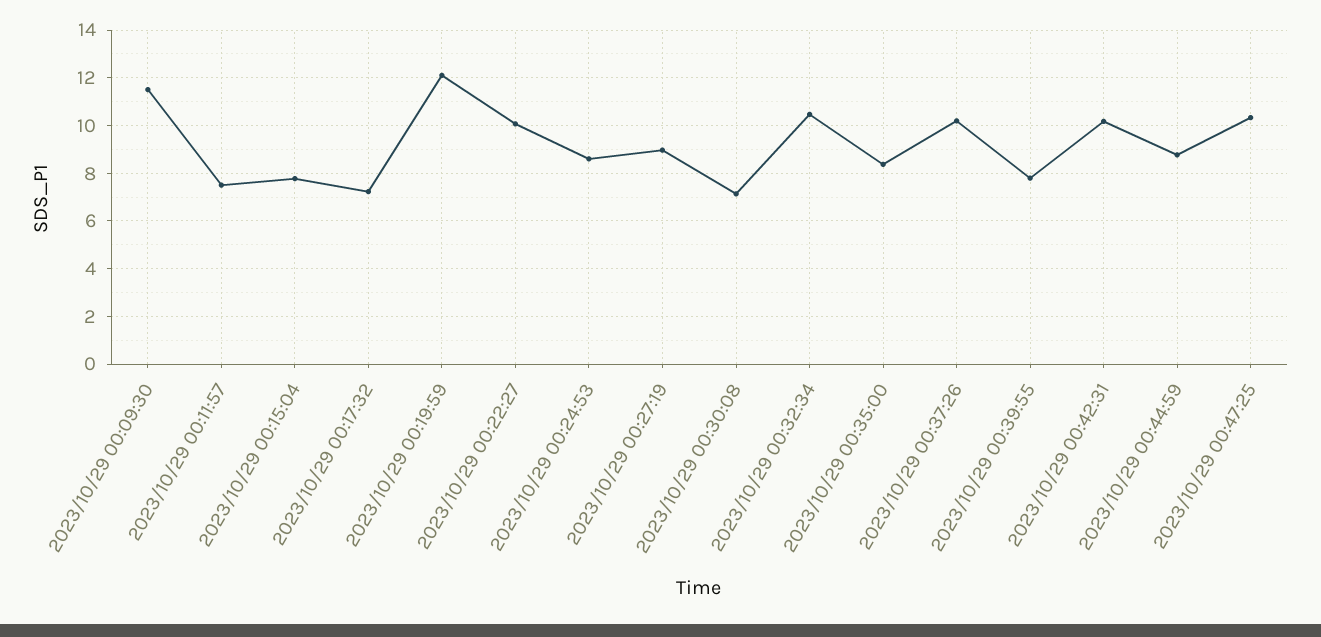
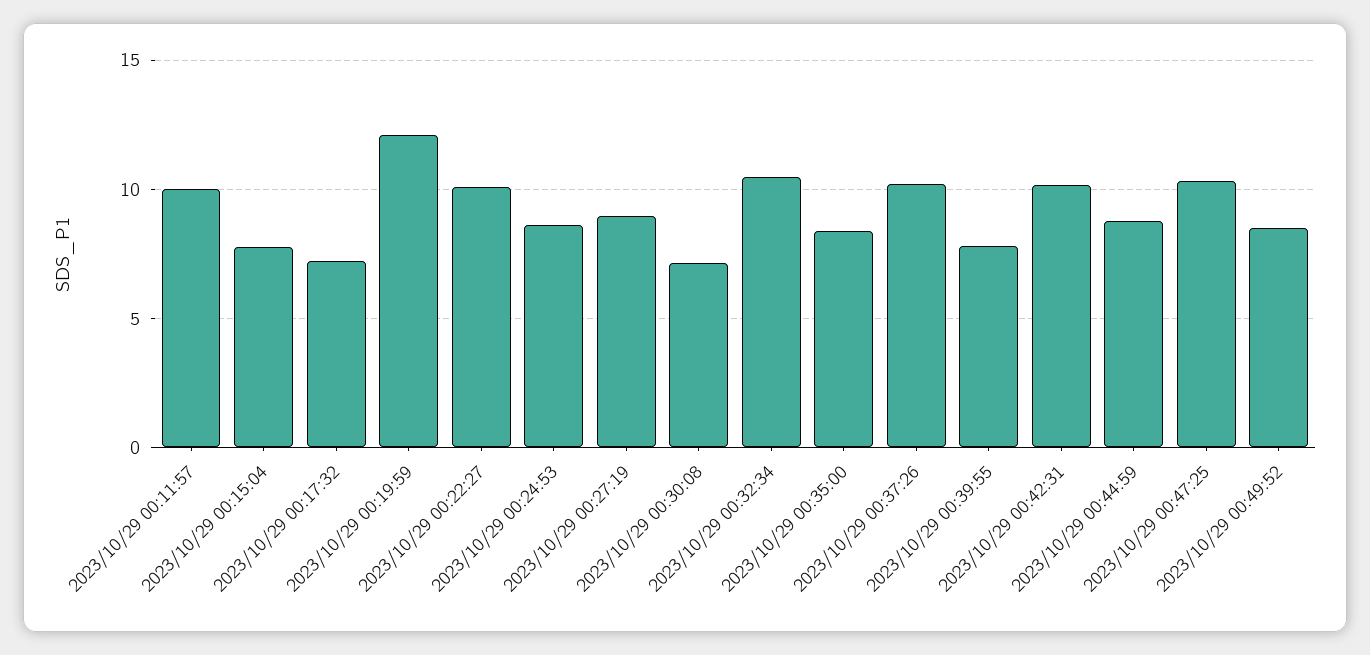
2023/10/29 00:09:30: 11.5 -> none
2023/10/29 00:11:57: 7.5 -> 10
2023/10/29 00:49:52: none -> 8.5

